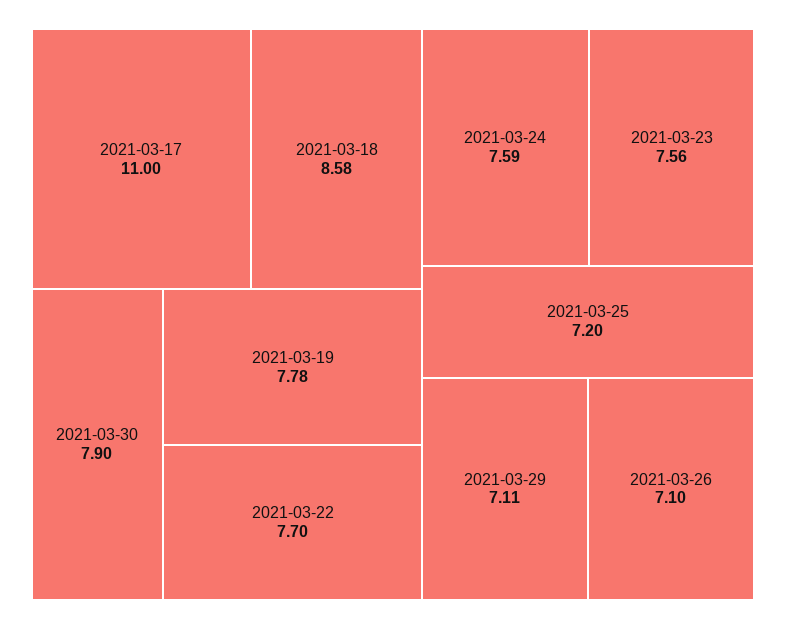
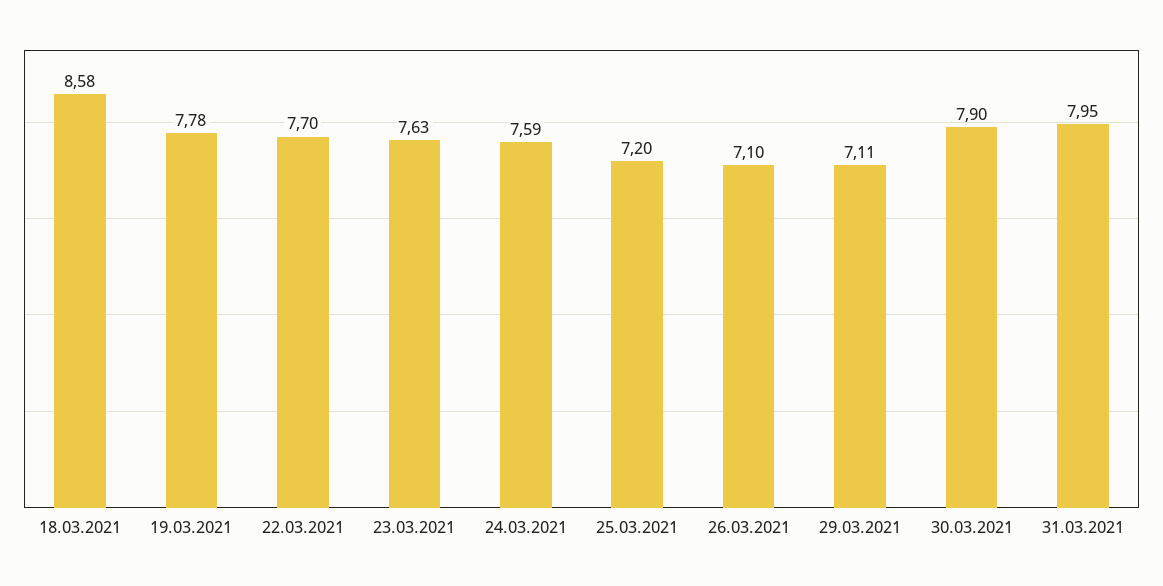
2021-03-17: 11 -> none
2021-03-23: 7.56 -> 7.63
31.03.2021: none -> 7.95

